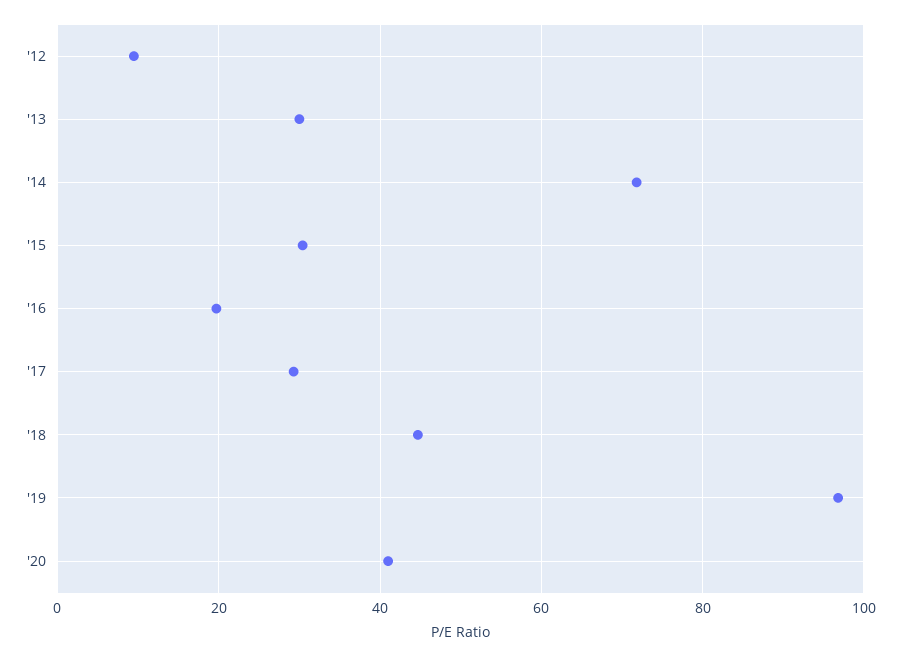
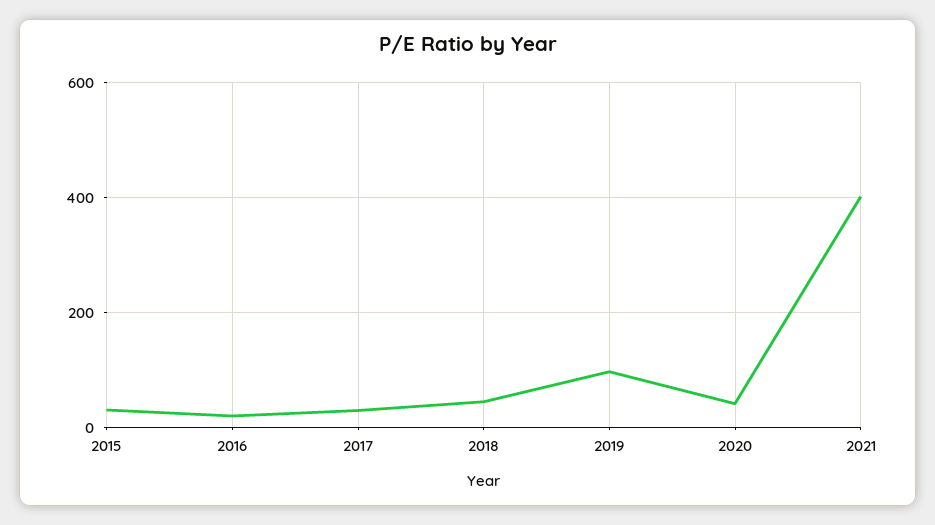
'12: 10 -> none
'13: 30 -> none
'14: 72 -> none
2021: none -> 400

